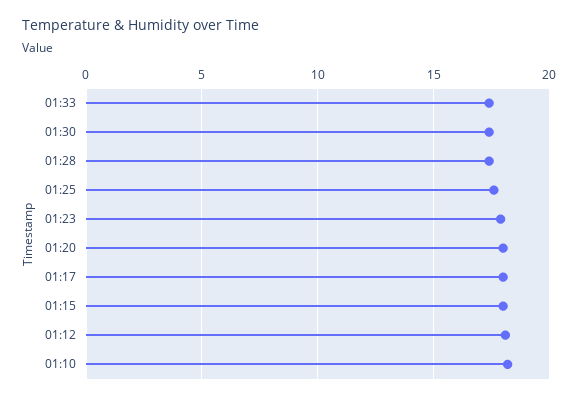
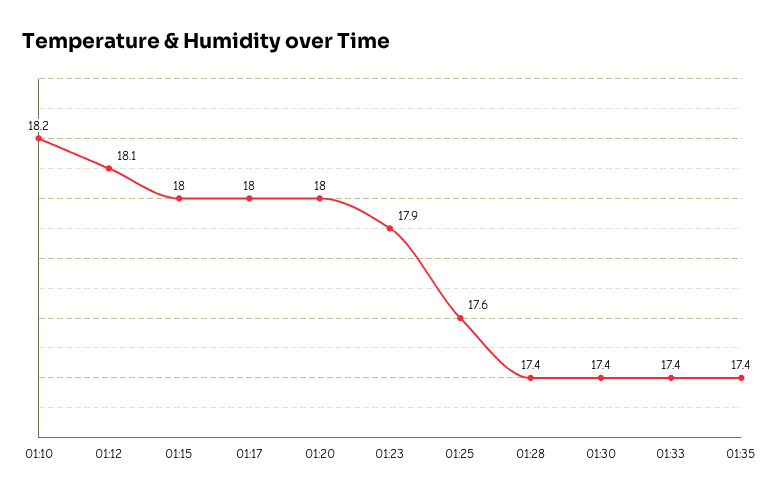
01:35: none -> 17.4

